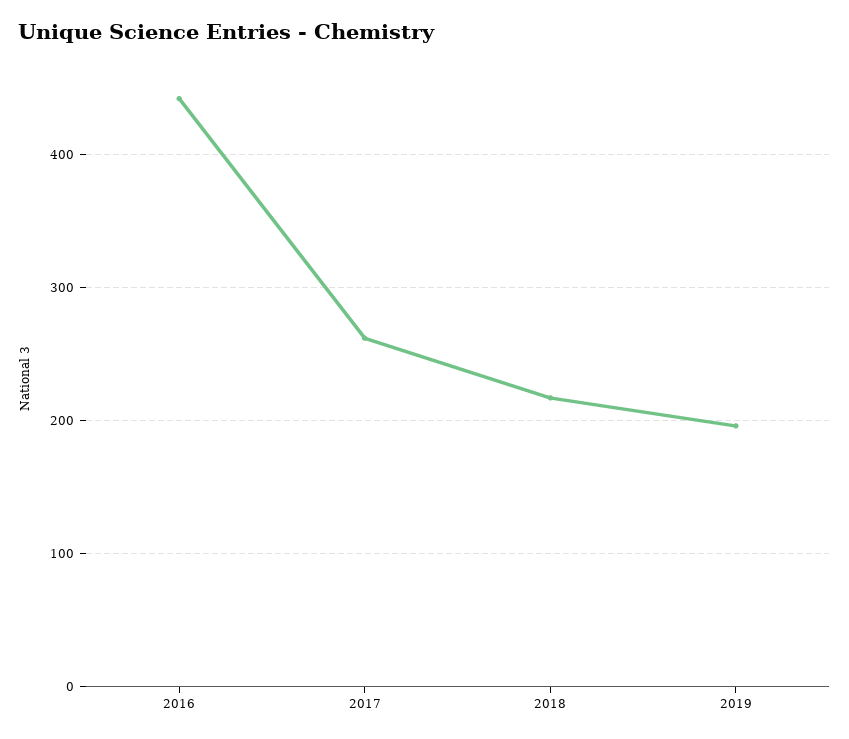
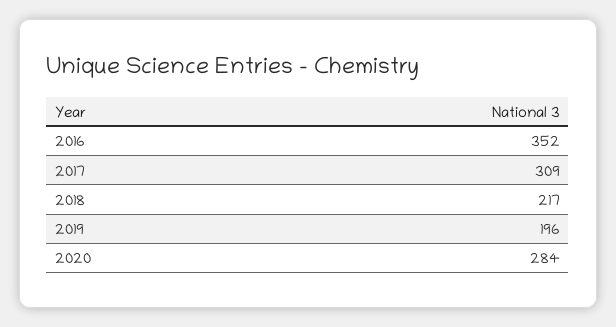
2016: 440 -> 352
2017: 260 -> 309
2020: none -> 284

